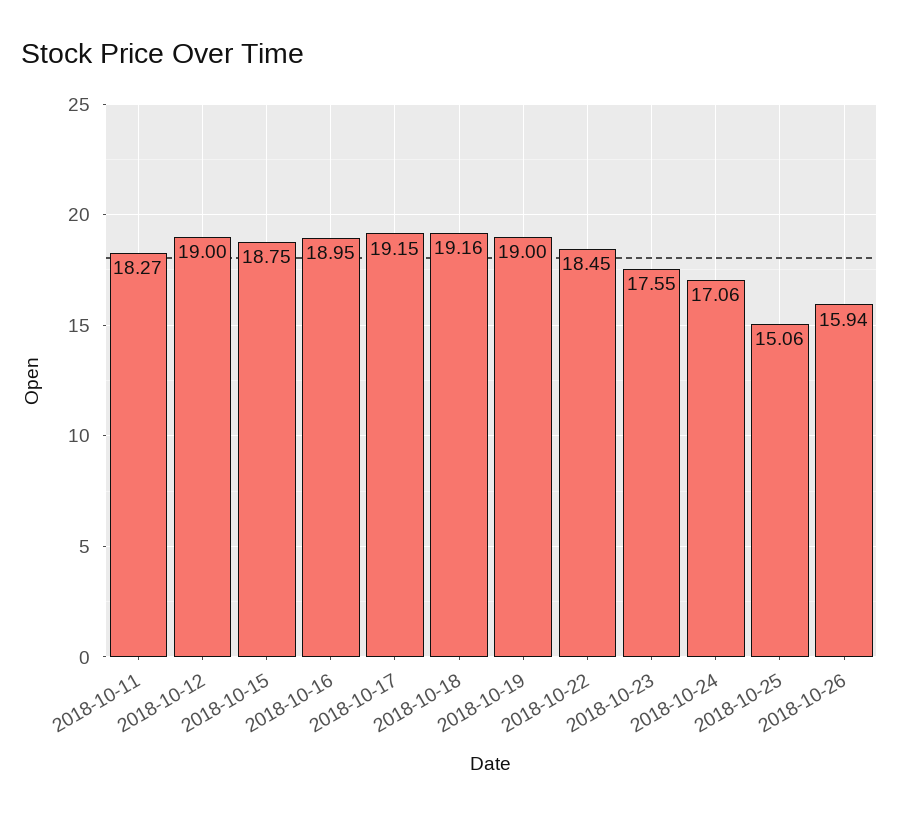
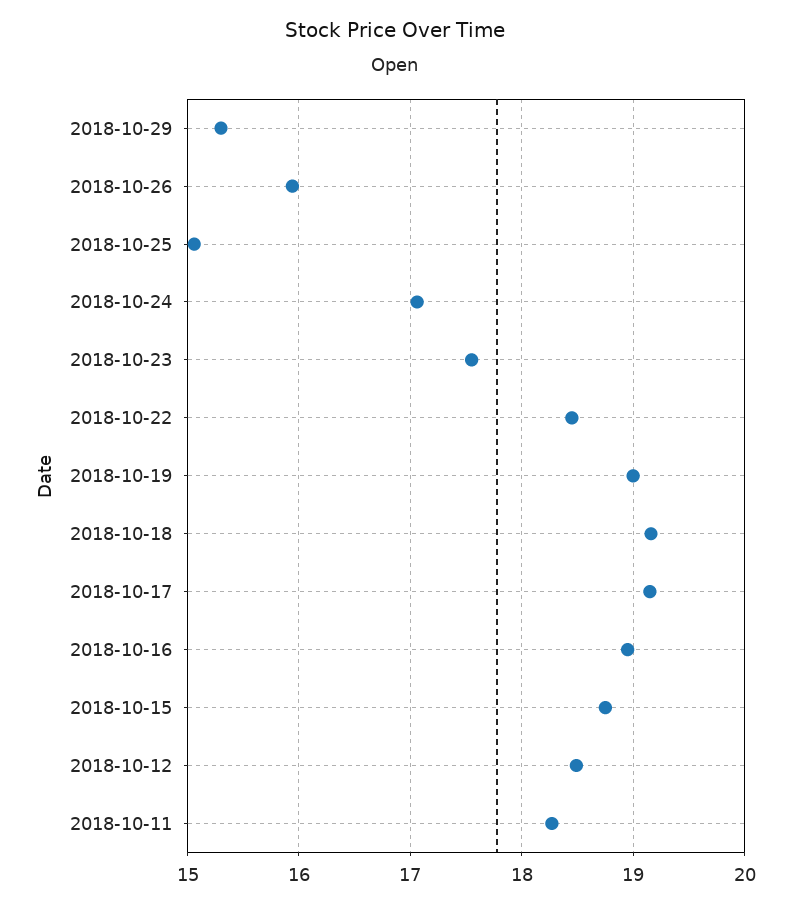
2018-10-12: 19 -> 18.5
2018-10-29: none -> 15.3

